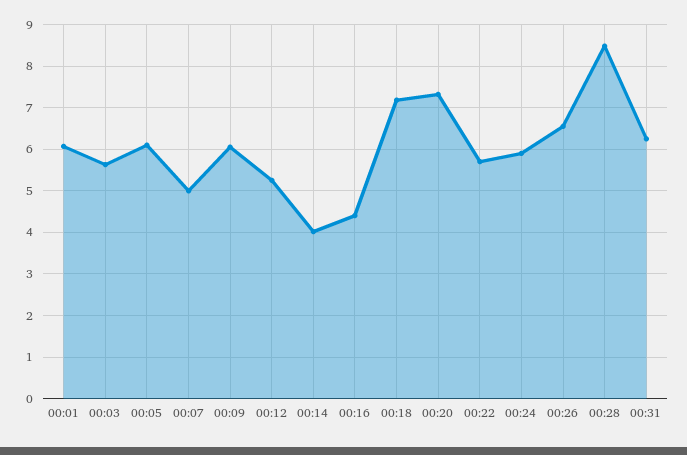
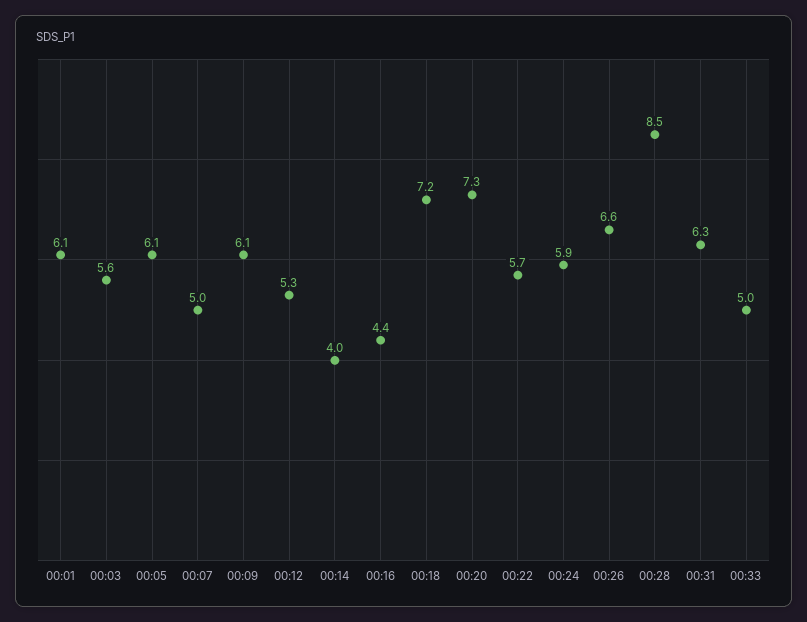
00:33: none -> 5

